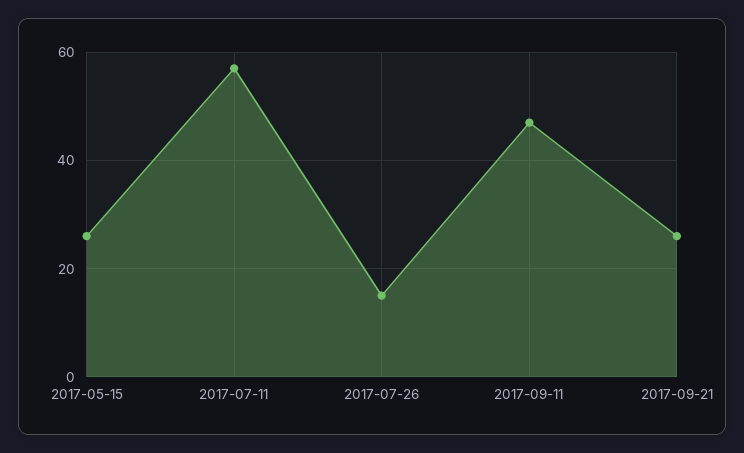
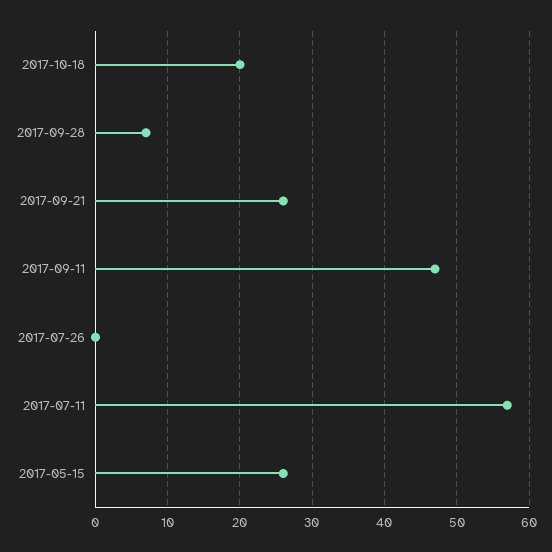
2017-07-26: 15 -> 0
2017-10-18: none -> 20
2017-09-28: none -> 7

